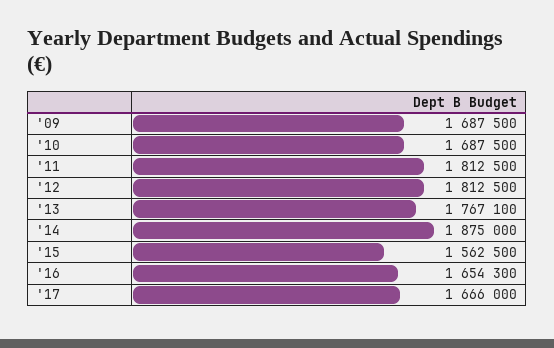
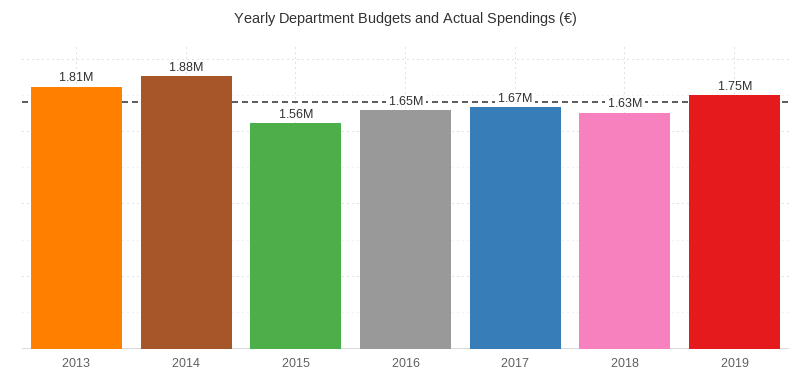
'09: 1687500 -> none
'10: 1687500 -> none
'11: 1812500 -> none
'12: 1812500 -> none
'13: 1767100 -> 1810000
2018: none -> 1630000
2019: none -> 1750000

